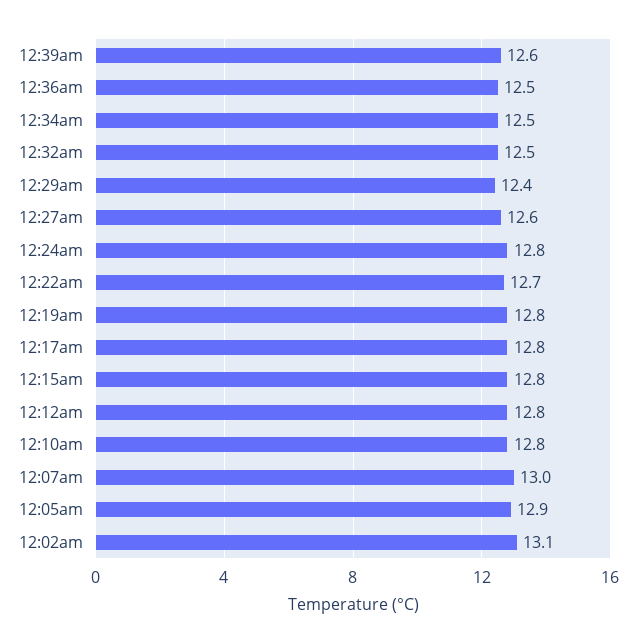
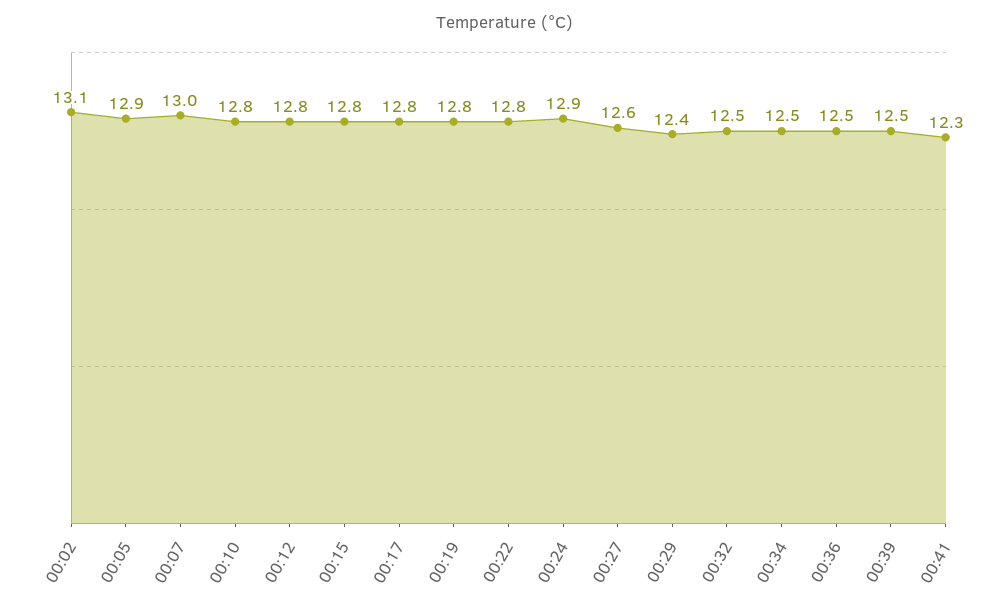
12:39am: 12.6 -> 12.5
12:24am: 12.8 -> 12.9
12:22am: 12.7 -> 12.8
00:41: none -> 12.3

